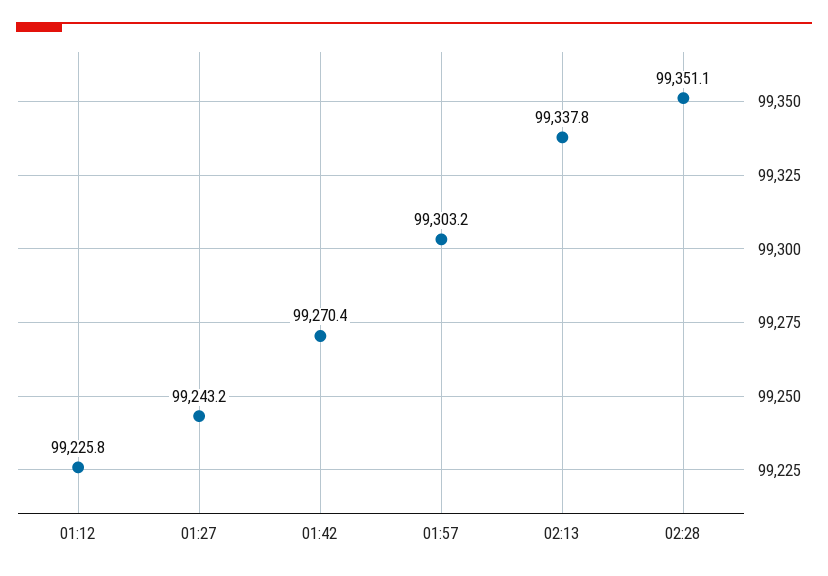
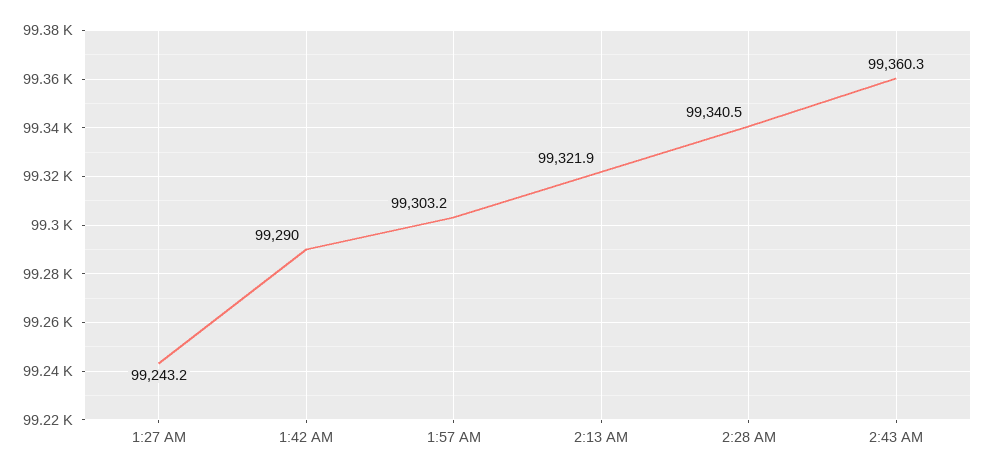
01:12: 99225.8 -> none
01:42: 99270.4 -> 99290
02:13: 99337.8 -> 99321.9
02:28: 99351.1 -> 99340.5
2:43 AM: none -> 99360.3

